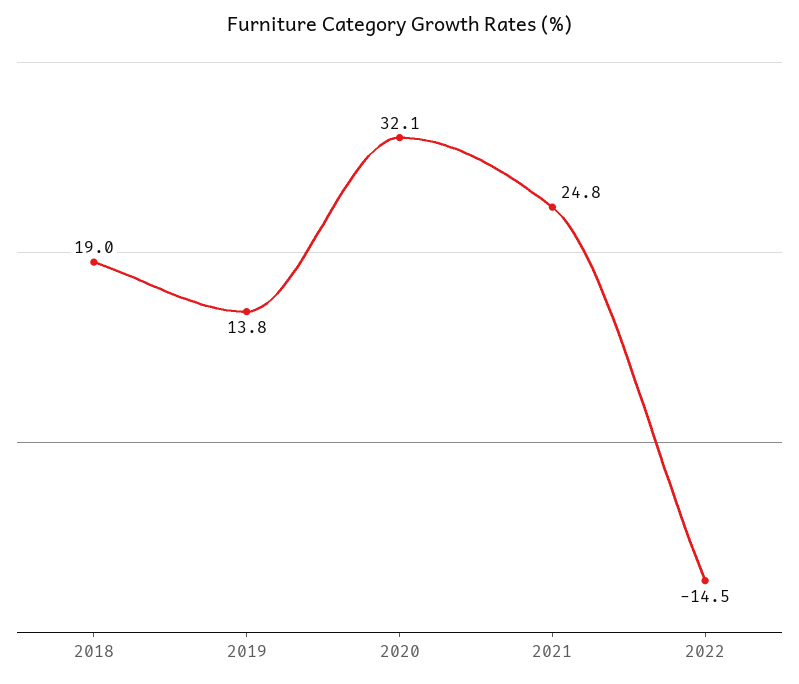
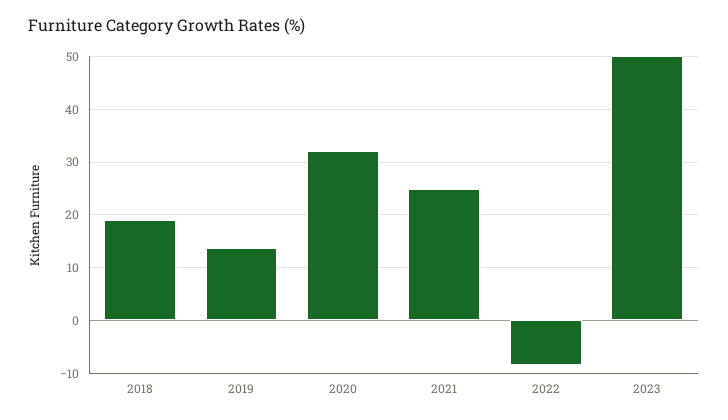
2022: -14.5 -> -8
2023: none -> 50

